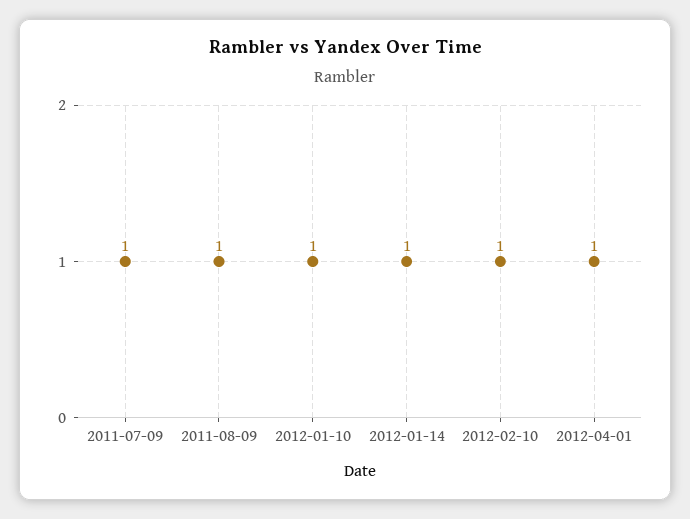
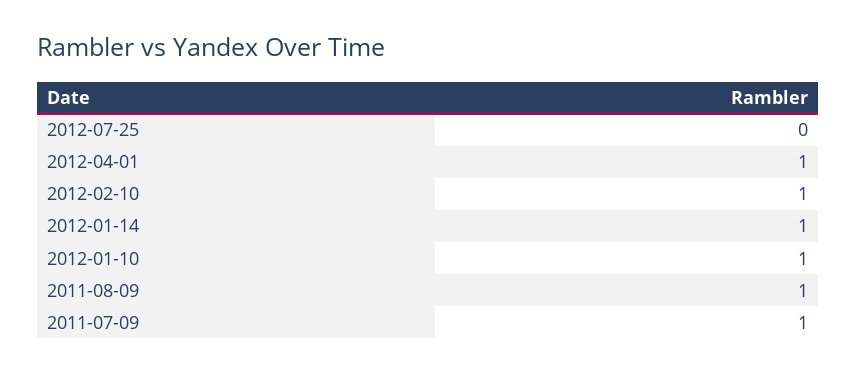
2012-07-25: none -> 0

